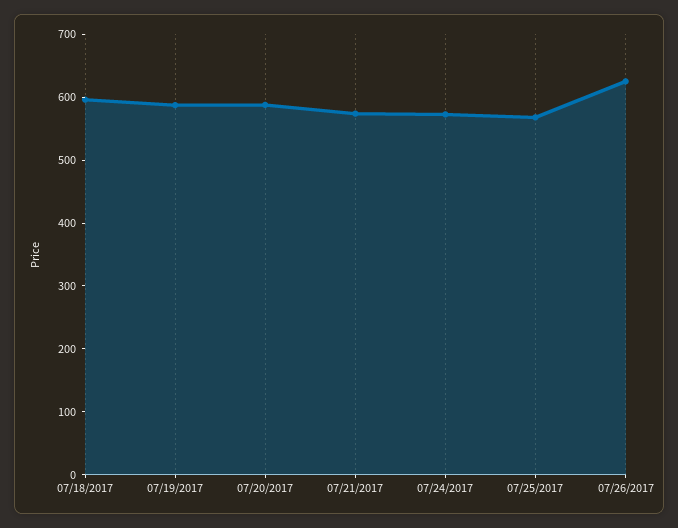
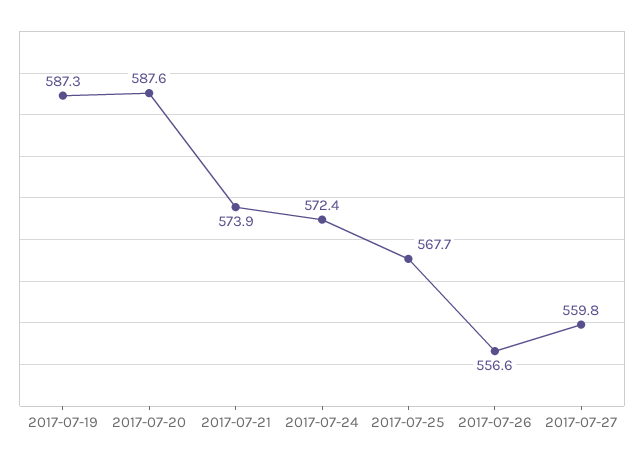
07/18/2017: 600 -> none
07/26/2017: 620 -> 556.6
2017-07-27: none -> 559.8

